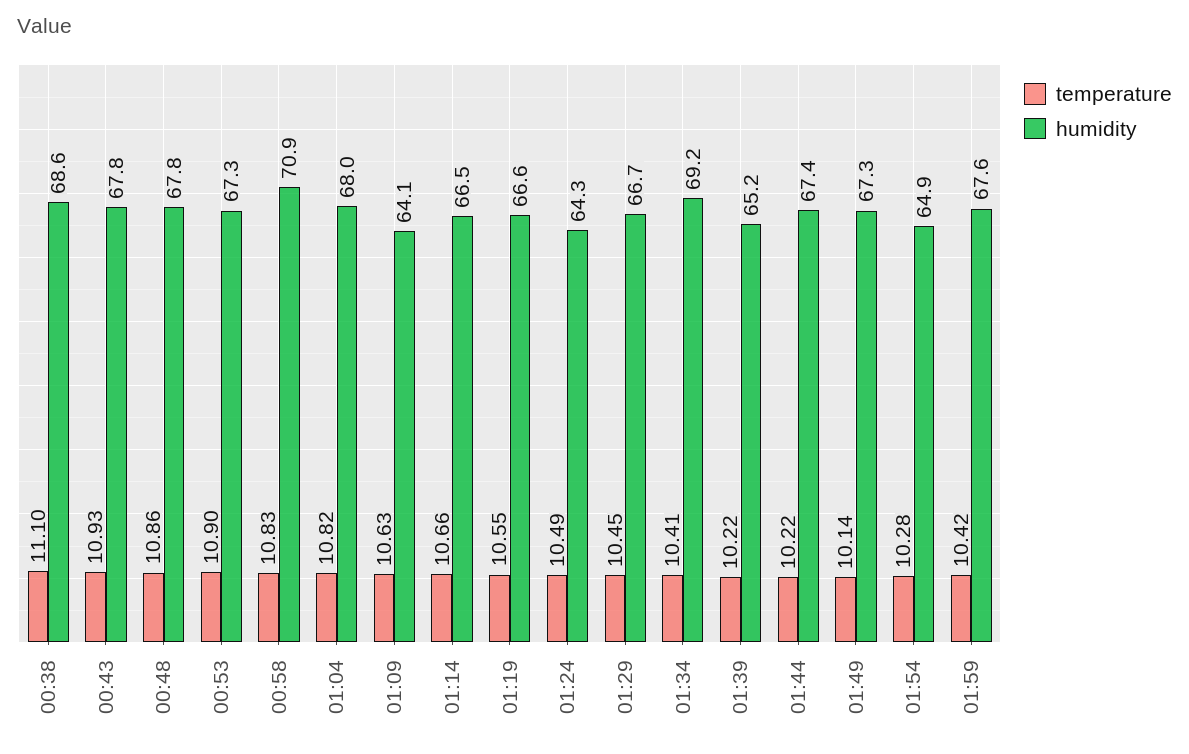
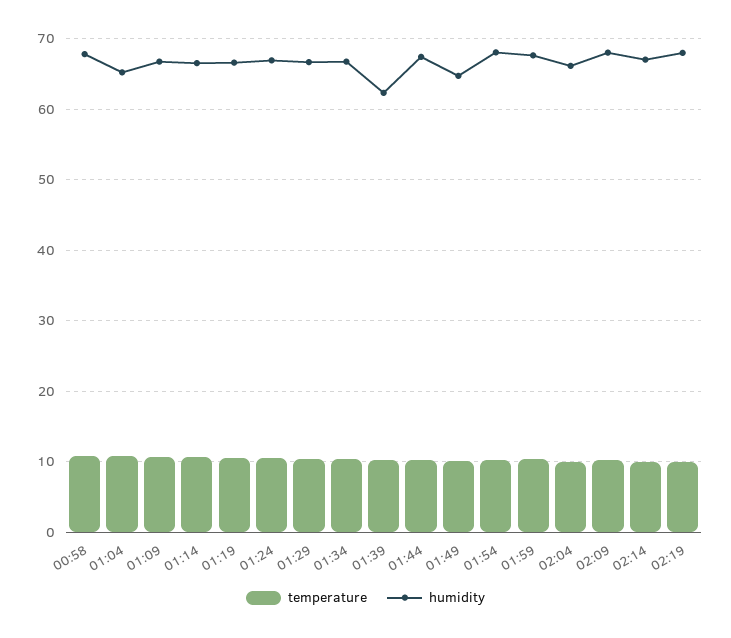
temperature, 00:38: 11.1 -> none
humidity, 00:38: 68.6 -> none
temperature, 00:43: 10.93 -> none
humidity, 00:43: 67.8 -> none
temperature, 00:48: 10.86 -> none
humidity, 00:48: 67.8 -> none
temperature, 00:53: 10.9 -> none
humidity, 00:53: 67.3 -> none
humidity, 00:58: 70.9 -> 68
humidity, 01:04: 68 -> 65
humidity, 01:09: 64.1 -> 67
humidity, 01:24: 64.3 -> 67
humidity, 01:34: 69.2 -> 67
humidity, 01:39: 65.2 -> 62
humidity, 01:49: 67.3 -> 65
humidity, 01:54: 64.9 -> 68
temperature, 02:04: none -> 10
humidity, 02:04: none -> 66
temperature, 02:09: none -> 10
humidity, 02:09: none -> 68
temperature, 02:14: none -> 10
humidity, 02:14: none -> 67
temperature, 02:19: none -> 10
humidity, 02:19: none -> 68

